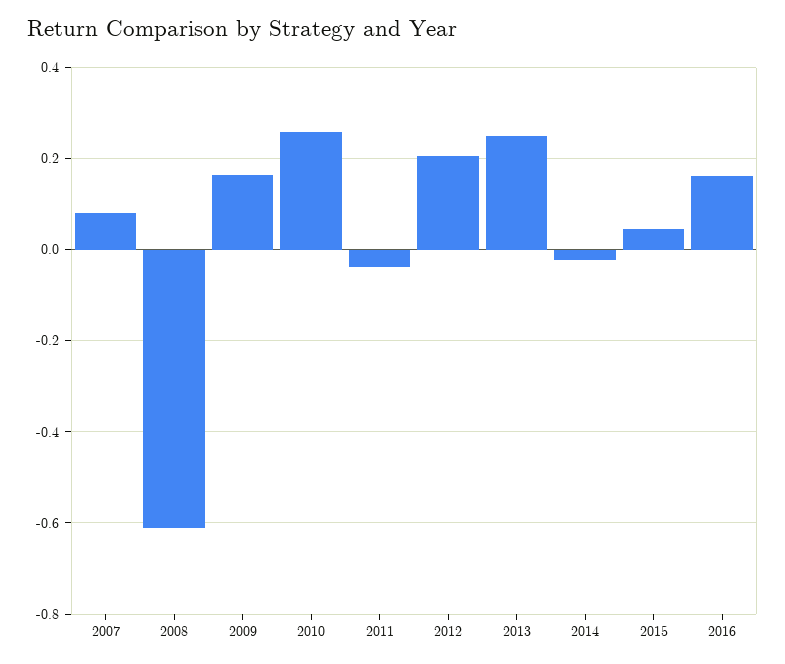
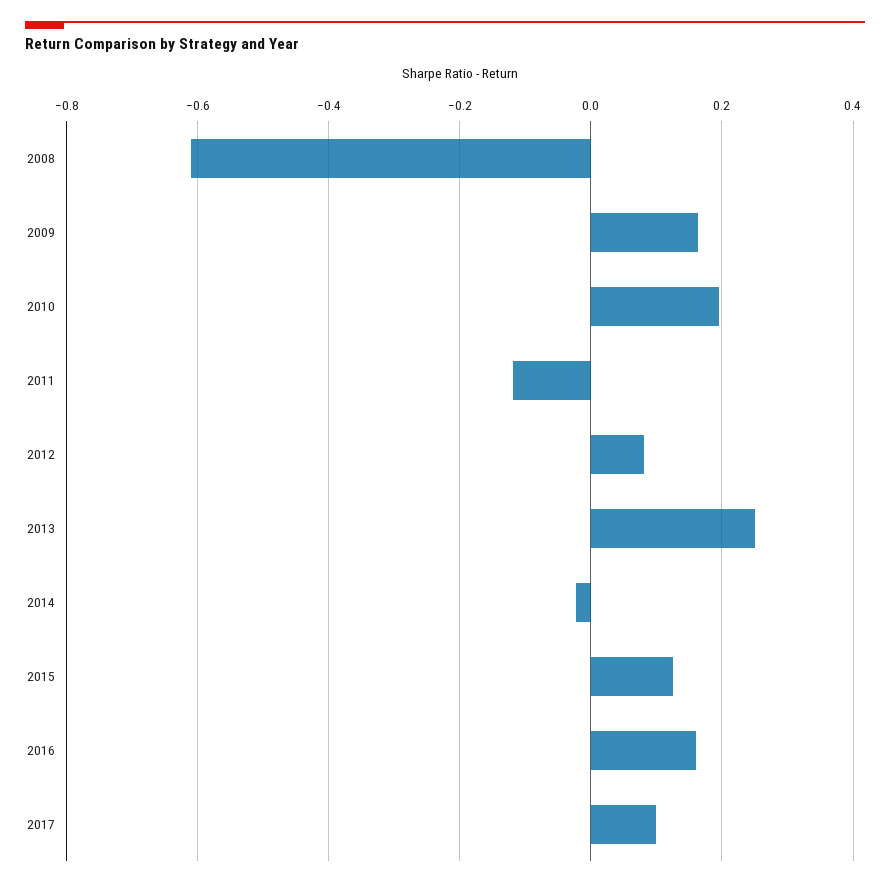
2007: 0.08 -> none
2010: 0.26 -> 0.2
2011: -0.04 -> -0.12
2012: 0.2 -> 0.08
2015: 0.04 -> 0.12
2017: none -> 0.1

